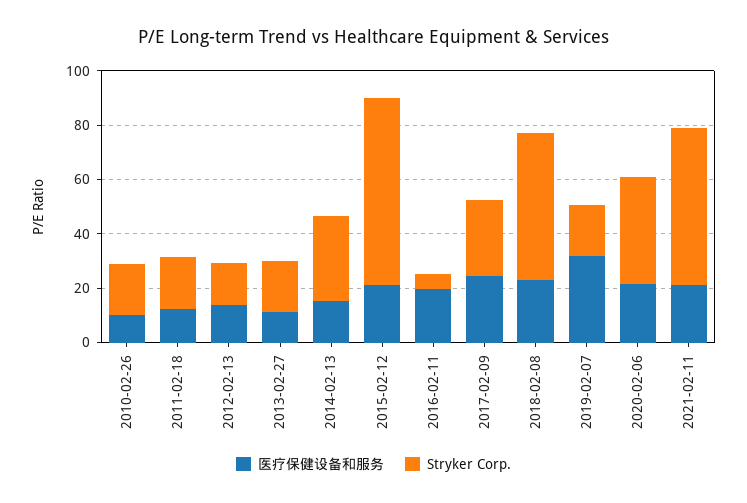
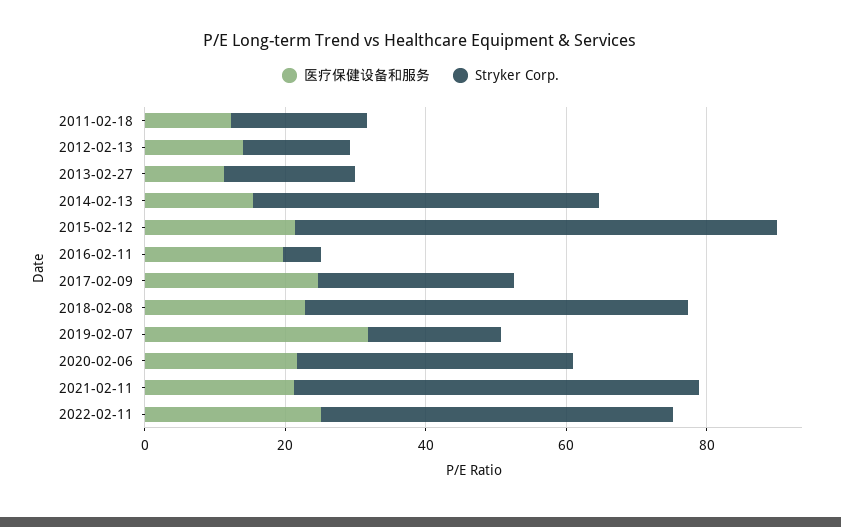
医疗保健设备和服务, 2010-02-26: 10 -> none
Stryker Corp., 2010-02-26: 20 -> none
Stryker Corp., 2014-02-13: 30 -> 50
医疗保健设备和服务, 2022-02-11: none -> 25
Stryker Corp., 2022-02-11: none -> 50

